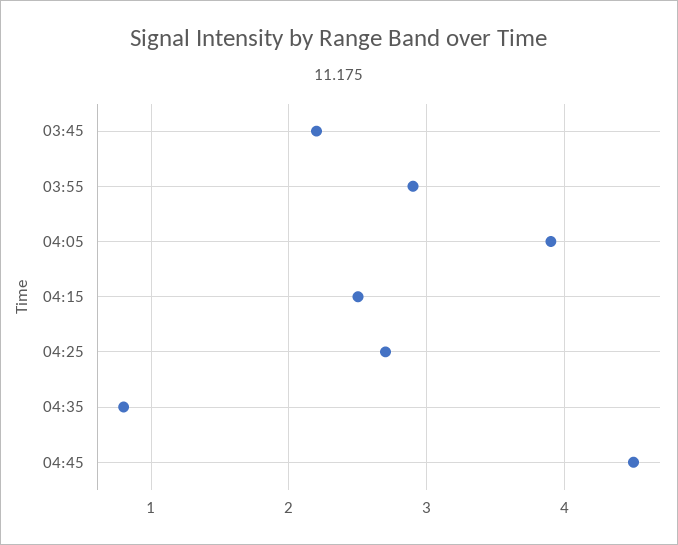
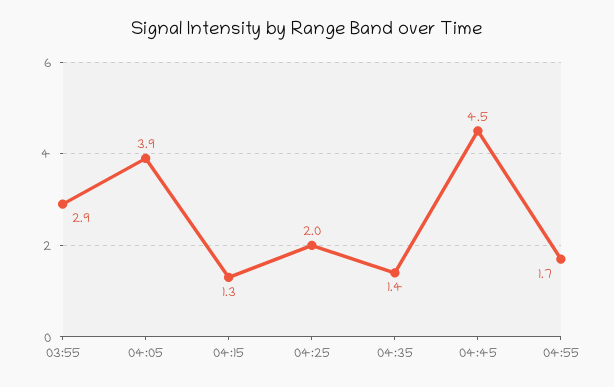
03:45: 2.2 -> none
04:15: 2.5 -> 1.3
04:25: 2.7 -> 2
04:35: 0.8 -> 1.4
04:55: none -> 1.7

